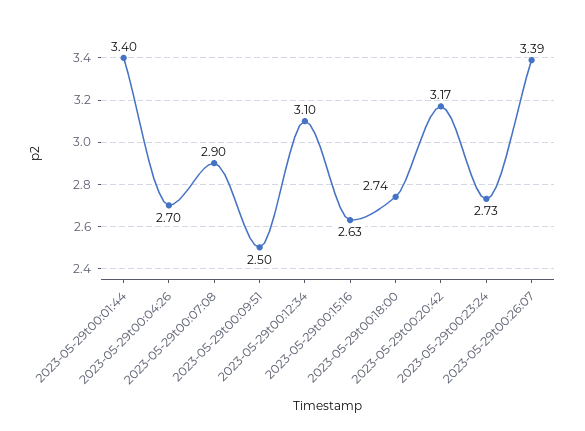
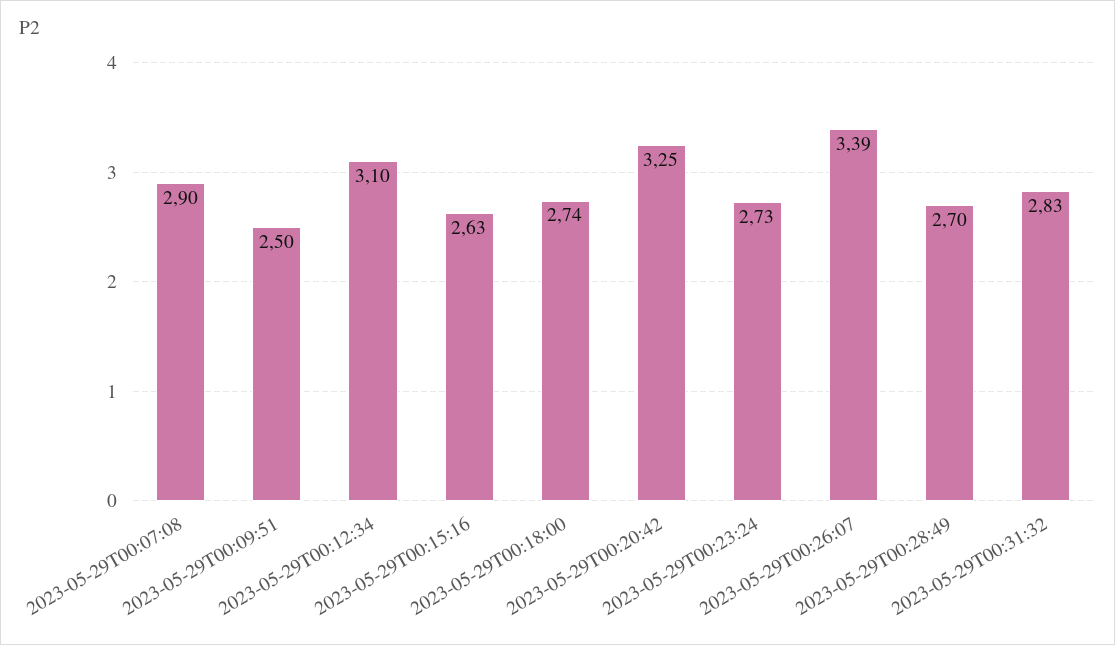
2023-05-29t00:01:44: 3.4 -> none
2023-05-29t00:04:26: 2.7 -> none
2023-05-29t00:20:42: 3.17 -> 3.25
2023-05-29T00:28:49: none -> 2.7
2023-05-29T00:31:32: none -> 2.83

